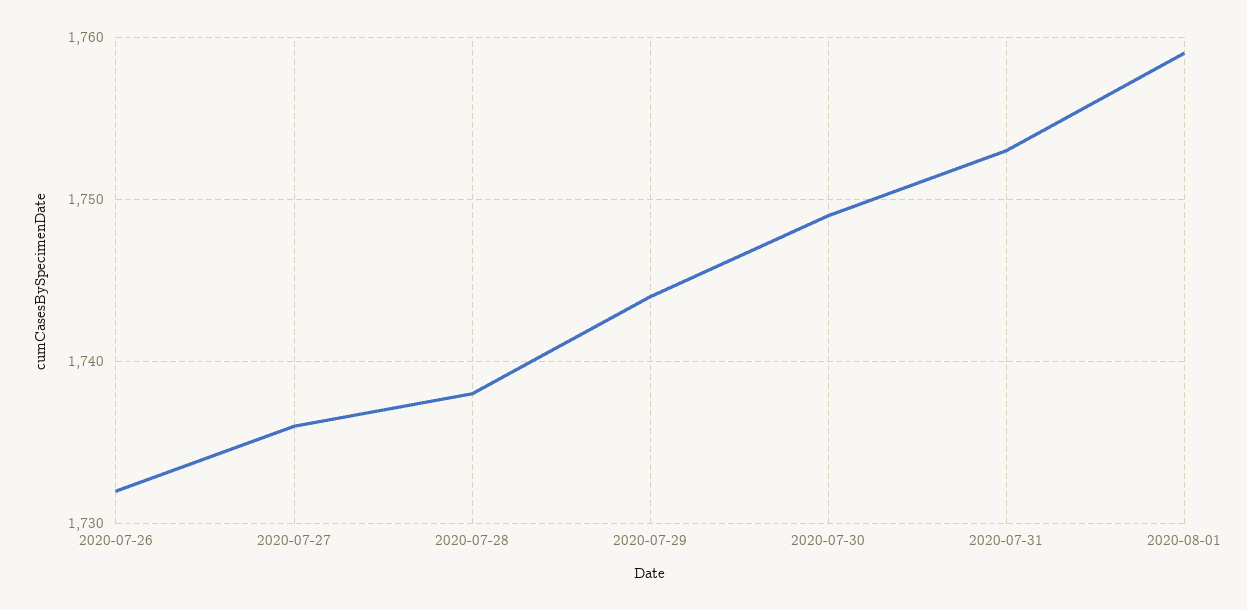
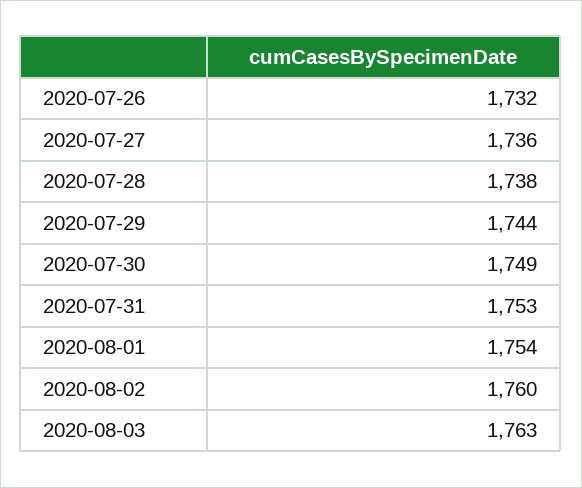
2020-08-01: 1759 -> 1754
2020-08-02: none -> 1760
2020-08-03: none -> 1763

